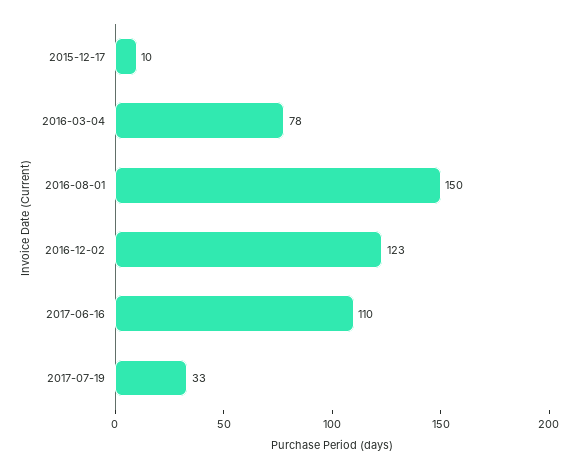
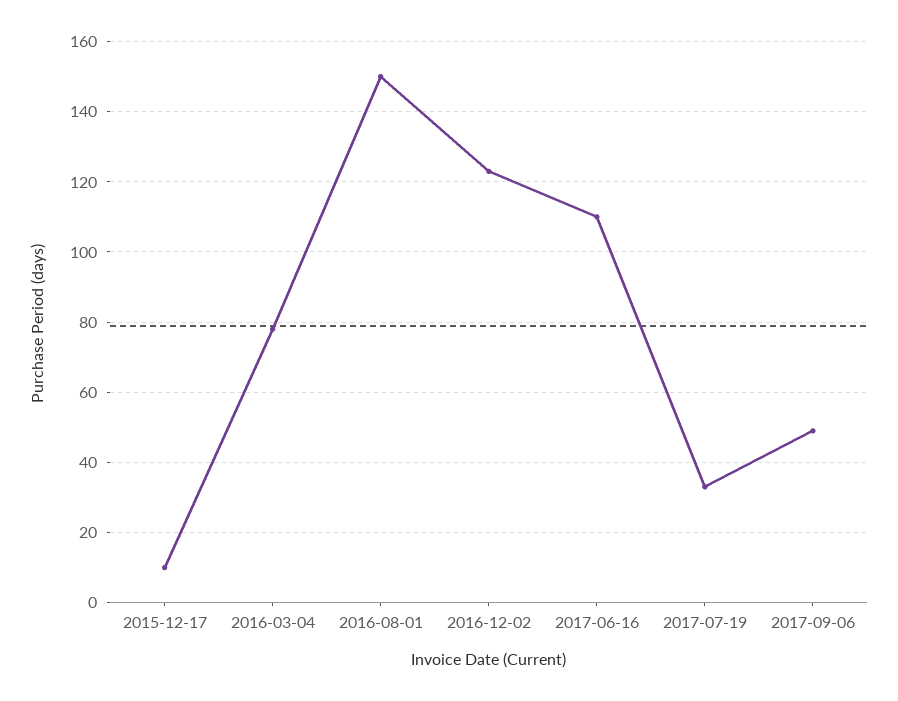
2017-09-06: none -> 50

